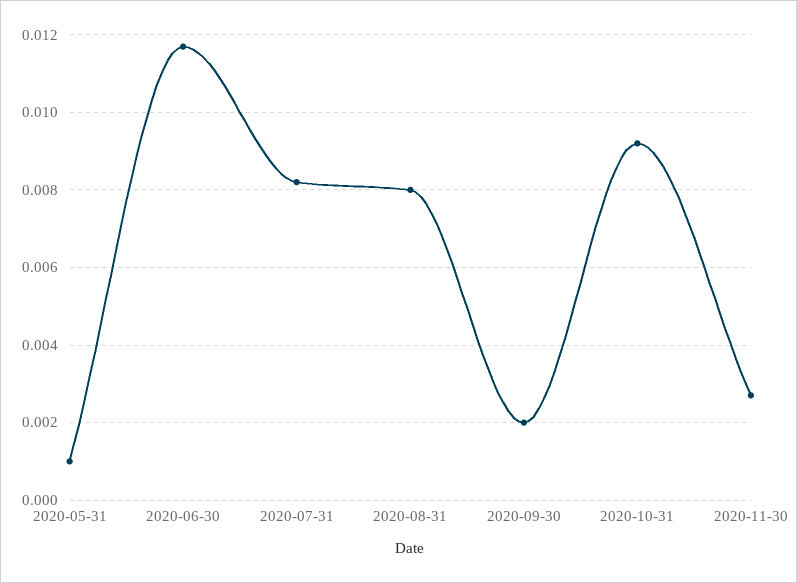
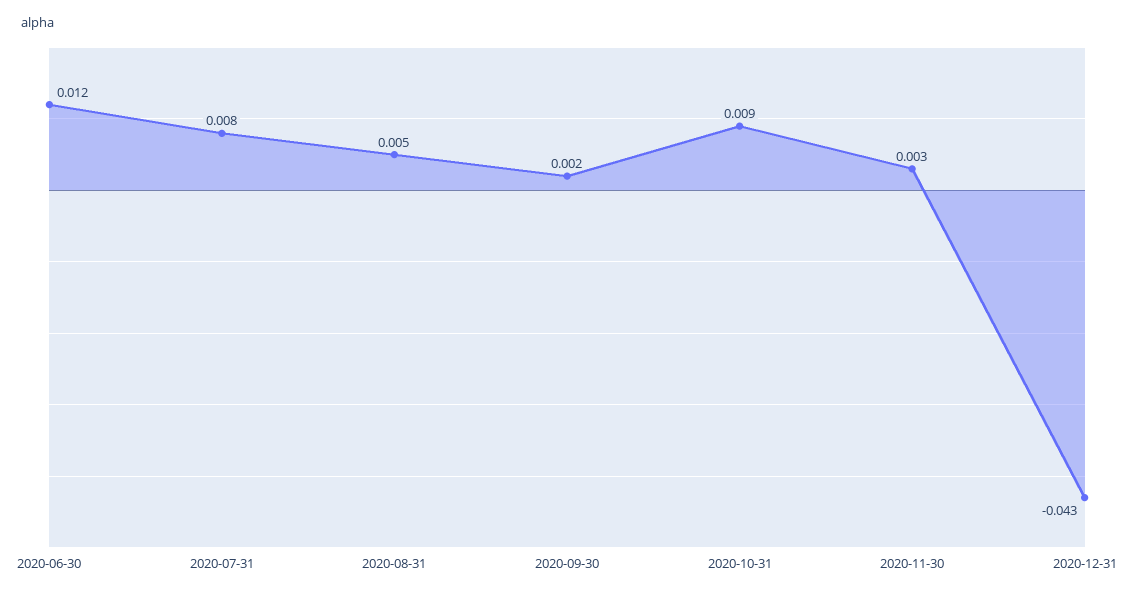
2020-05-31: 0.001 -> none
2020-08-31: 0.008 -> 0.005
2020-12-31: none -> -0.043

